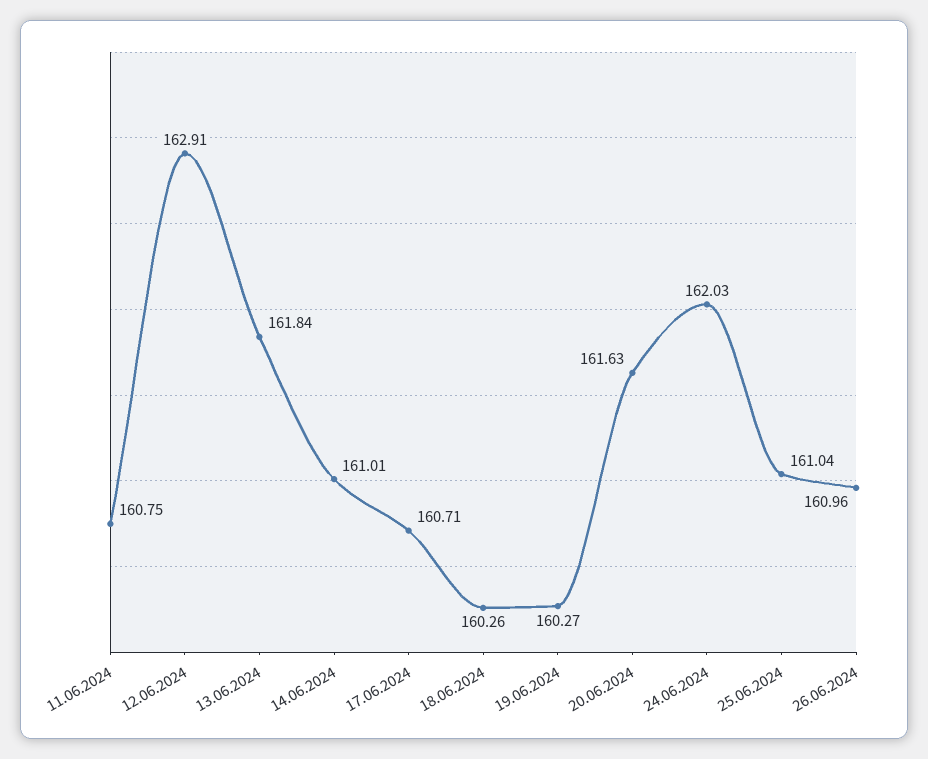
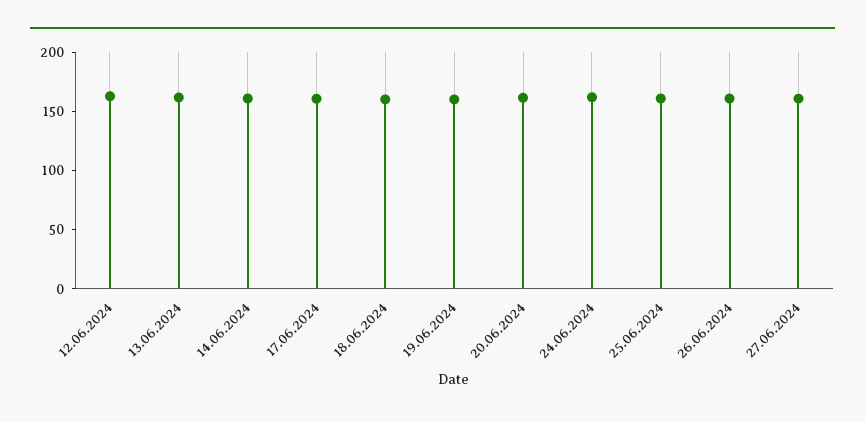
11.06.2024: 160.75 -> none
27.06.2024: none -> 160

